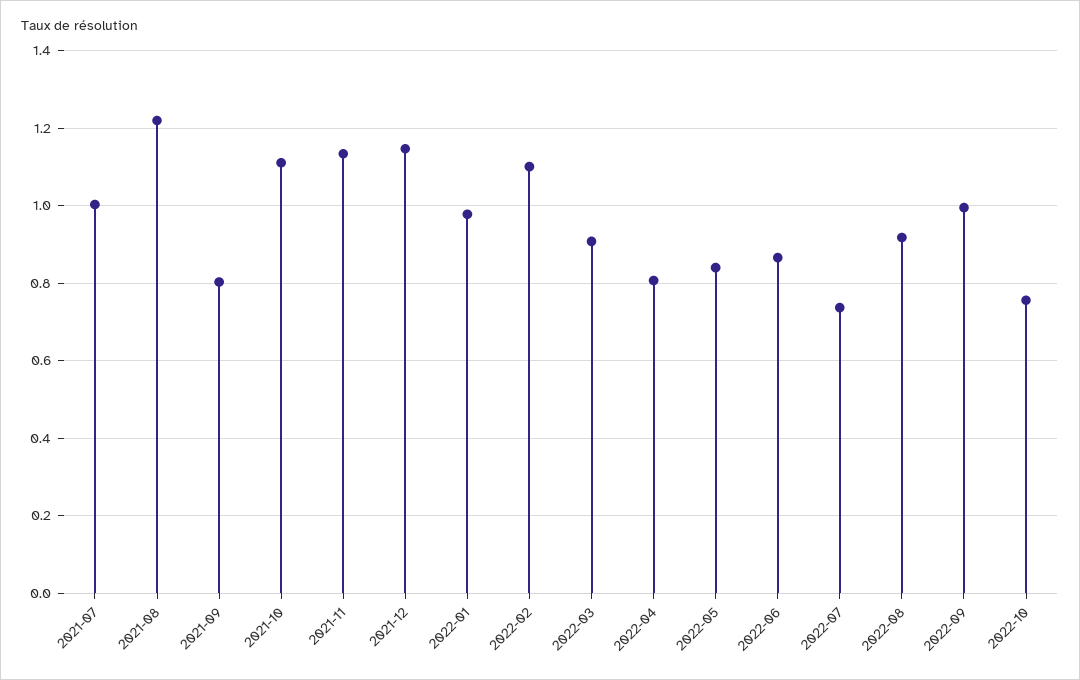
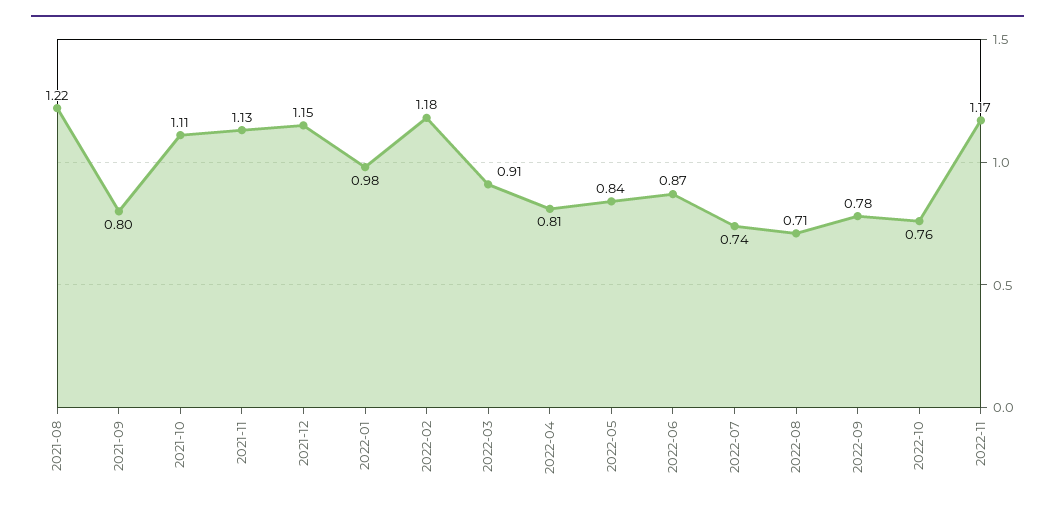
2021-07: 1 -> none
2022-02: 1.1 -> 1.18
2022-08: 0.92 -> 0.71
2022-09: 1 -> 0.78
2022-11: none -> 1.17

